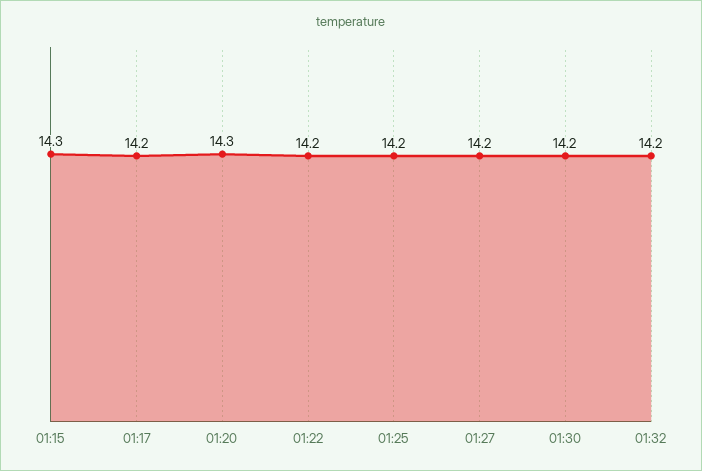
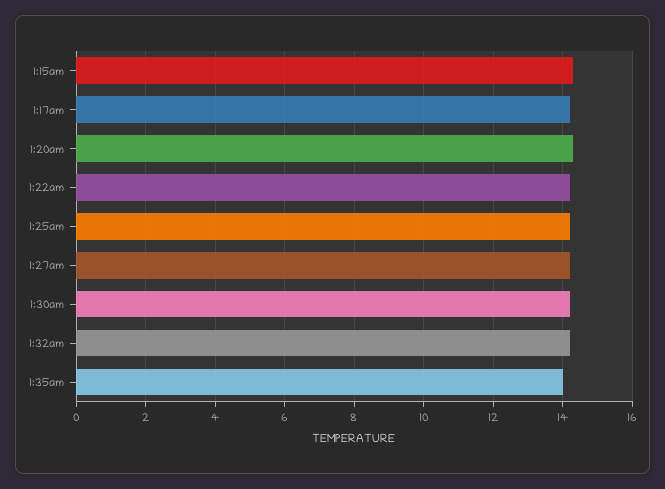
1:35am: none -> 14

